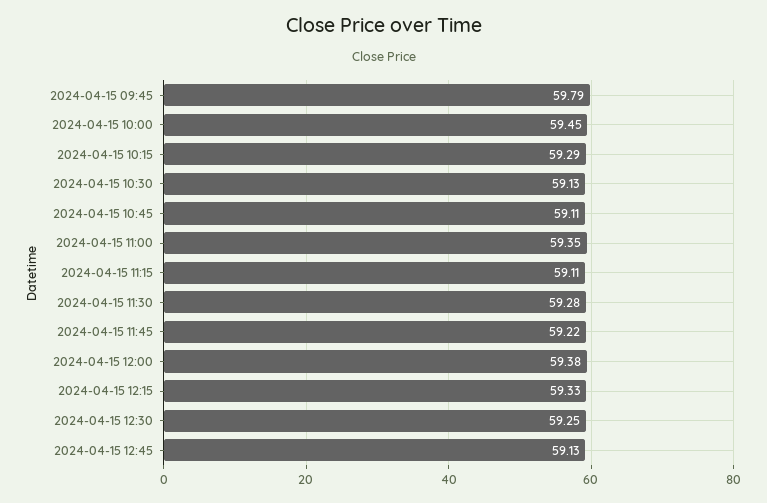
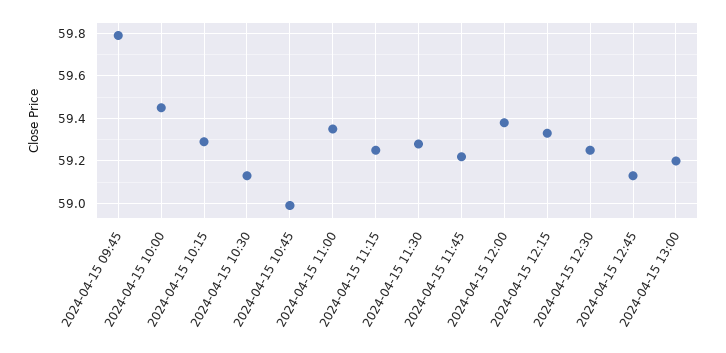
2024-04-15 10:45: 59.11 -> 59
2024-04-15 11:15: 59.11 -> 59.25
2024-04-15 13:00: none -> 59.2

